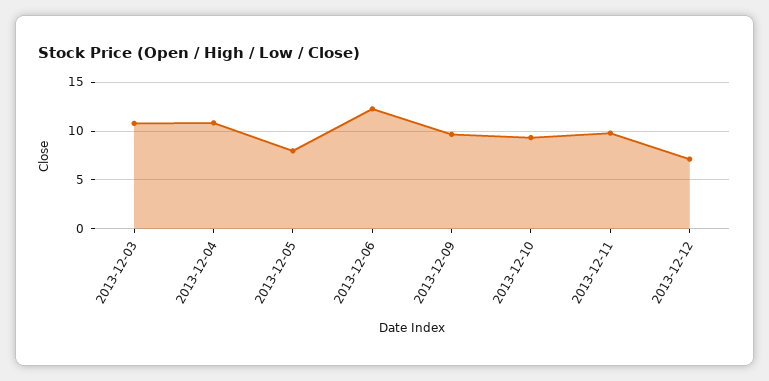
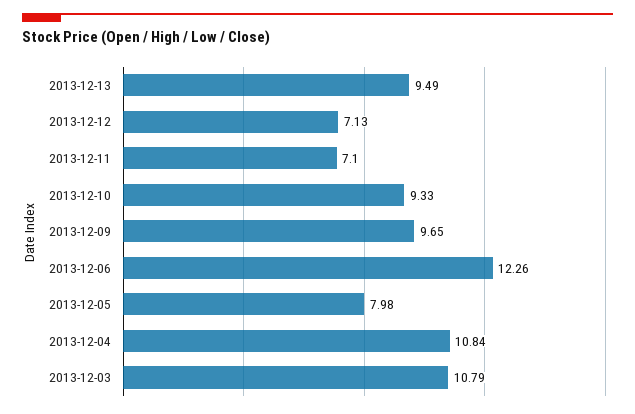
2013-12-11: 10 -> 7.1
2013-12-13: none -> 9.49

